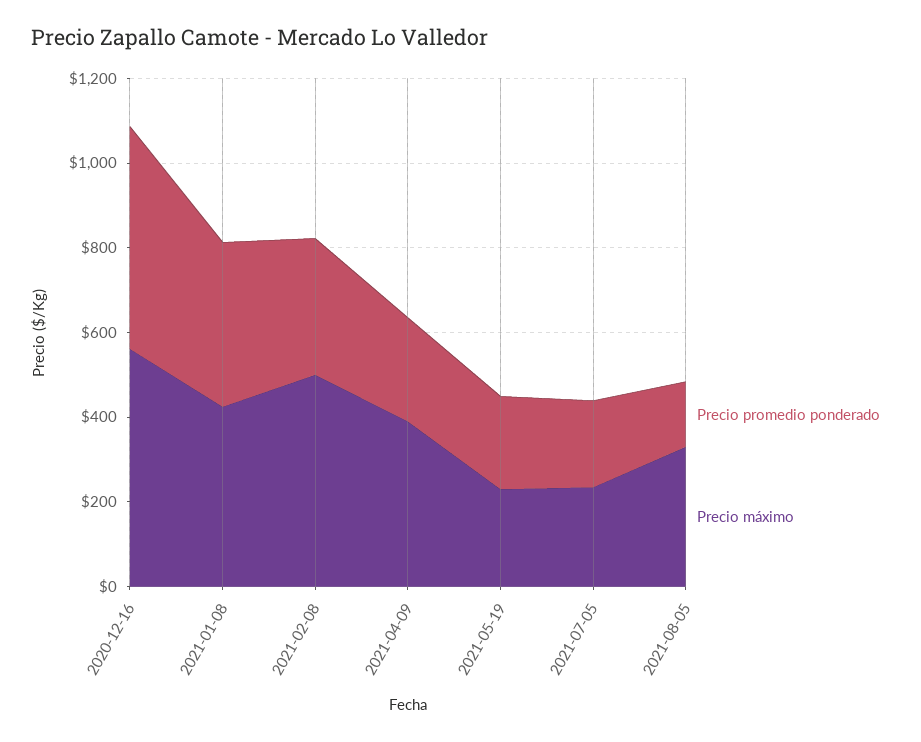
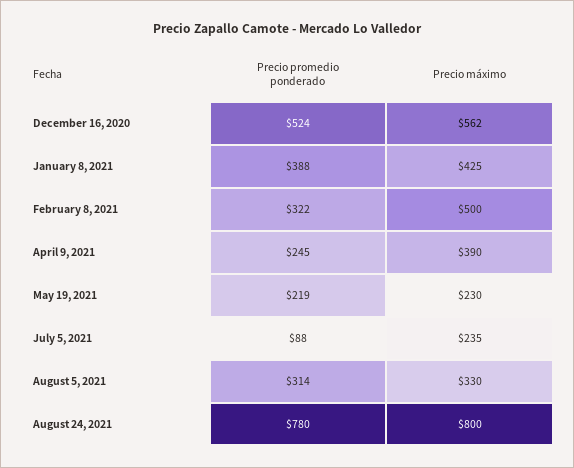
Precio promedio ponderado, 2021-07-05: 200 -> 88
Precio promedio ponderado, 2021-08-05: 150 -> 314
Precio promedio ponderado, August 24, 2021: none -> 780
Precio máximo, August 24, 2021: none -> 800

